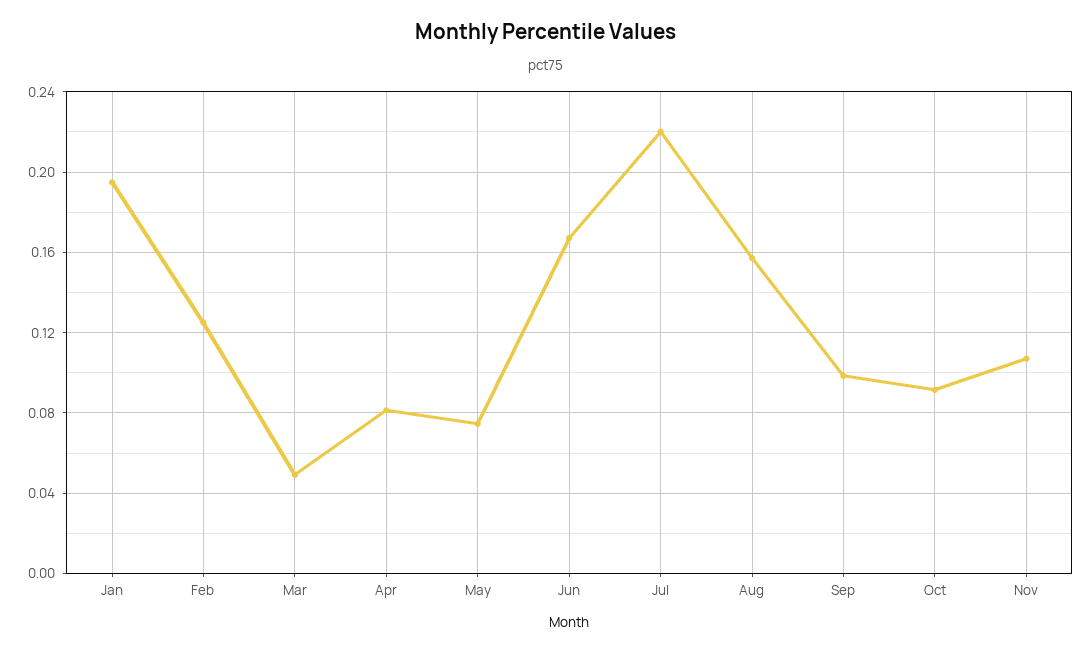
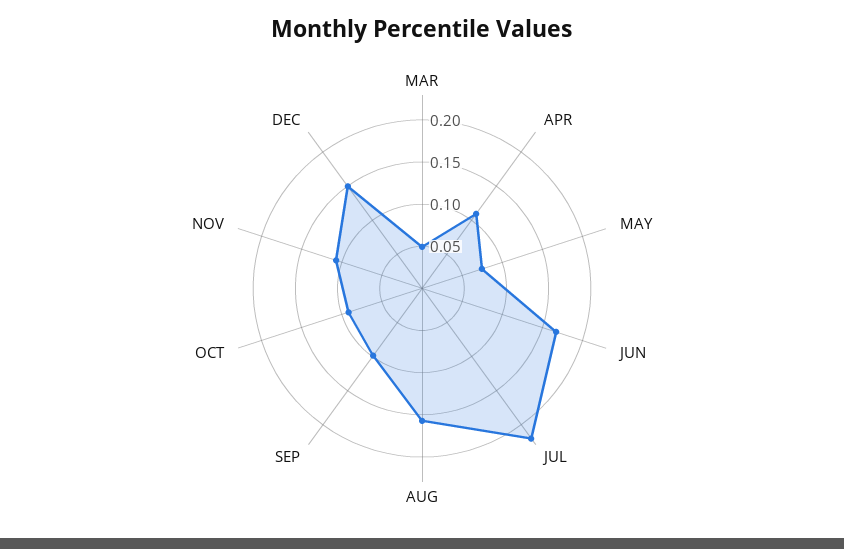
Jan: 0.195 -> none
Feb: 0.125 -> none
Apr: 0.08 -> 0.11
DEC: none -> 0.15

